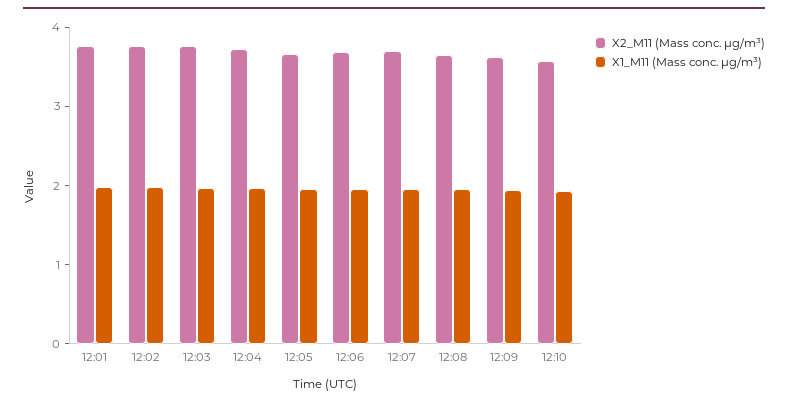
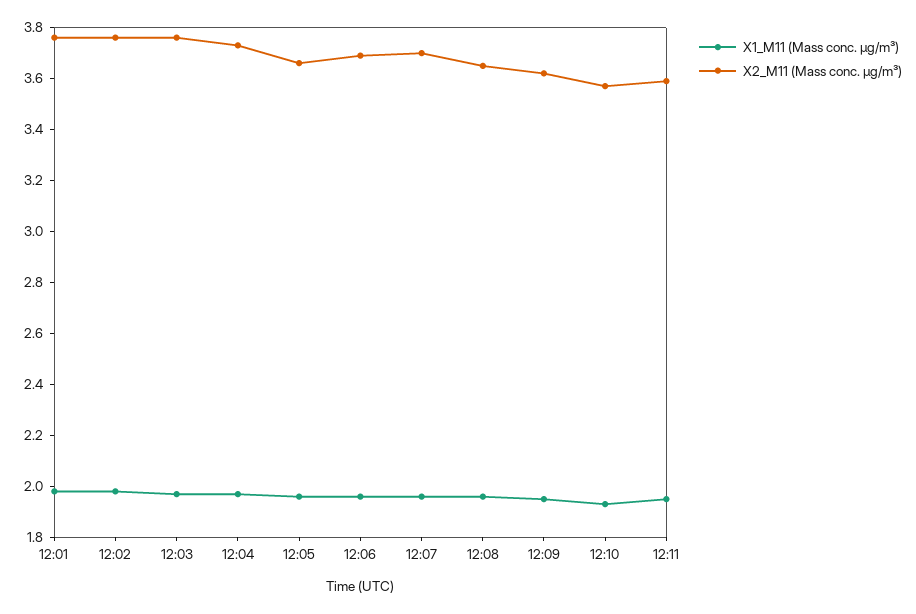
X1_M11 (Mass conc. μg/m³), 12:11: none -> 1.95
X2_M11 (Mass conc. μg/m³), 12:11: none -> 3.6

